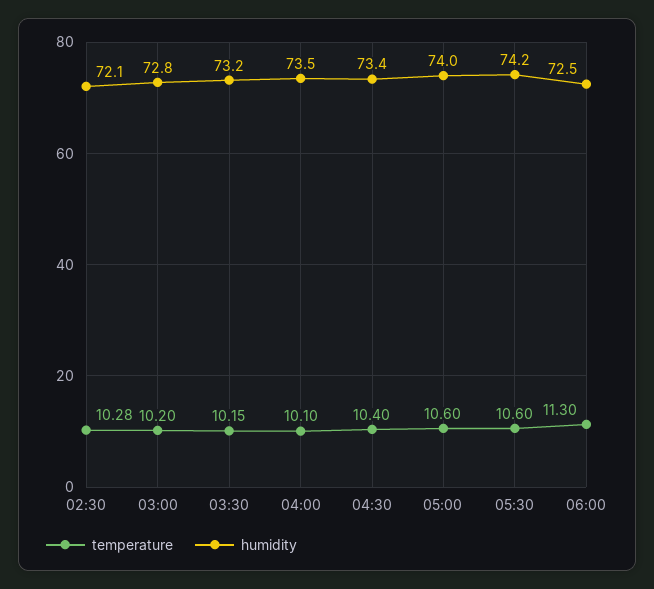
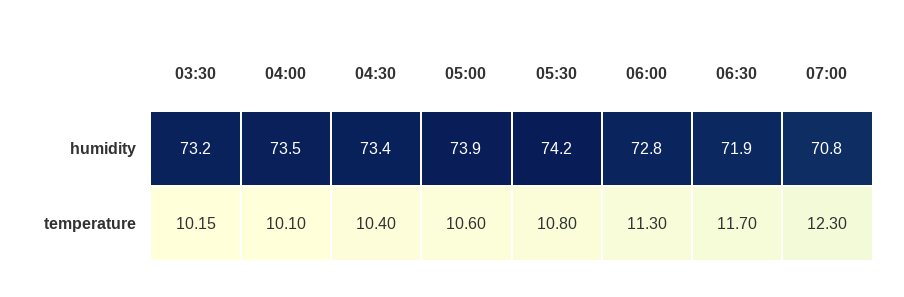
temperature, 02:30: 10.28 -> none
humidity, 02:30: 72.1 -> none
temperature, 03:00: 10.2 -> none
humidity, 03:00: 72.8 -> none
humidity, 05:00: 74 -> 73.9
temperature, 05:30: 10.6 -> 10.8
humidity, 06:00: 72.5 -> 72.8
humidity, 06:30: none -> 71.9
humidity, 07:00: none -> 70.8
temperature, 06:30: none -> 11.7
temperature, 07:00: none -> 12.3

